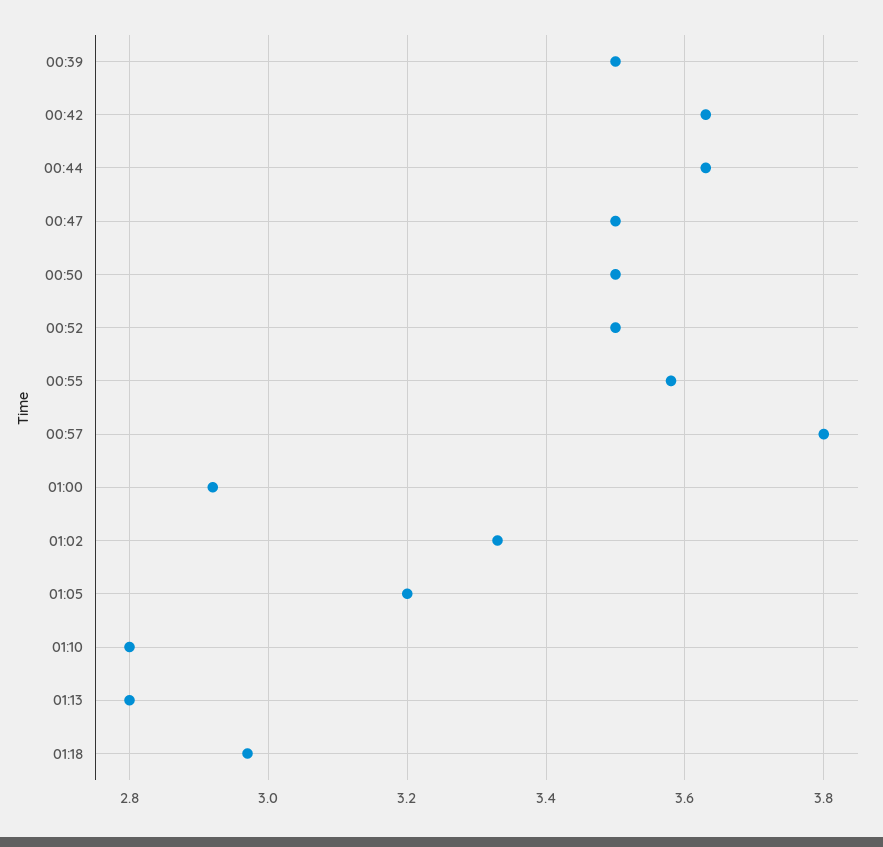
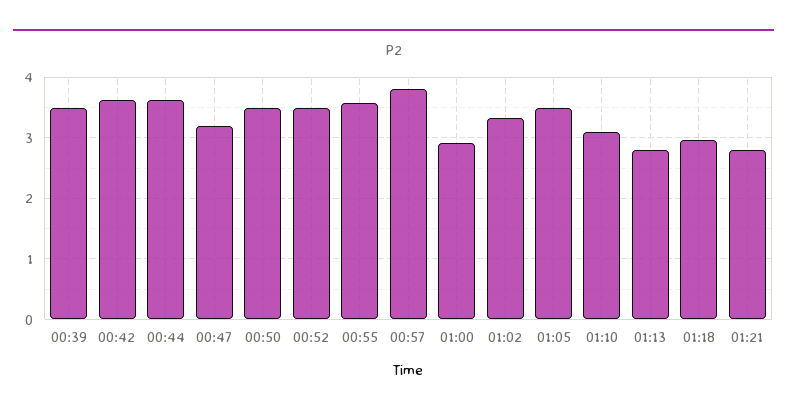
00:47: 3.5 -> 3.2
01:05: 3.2 -> 3.5
01:10: 2.8 -> 3.1
01:21: none -> 2.8

